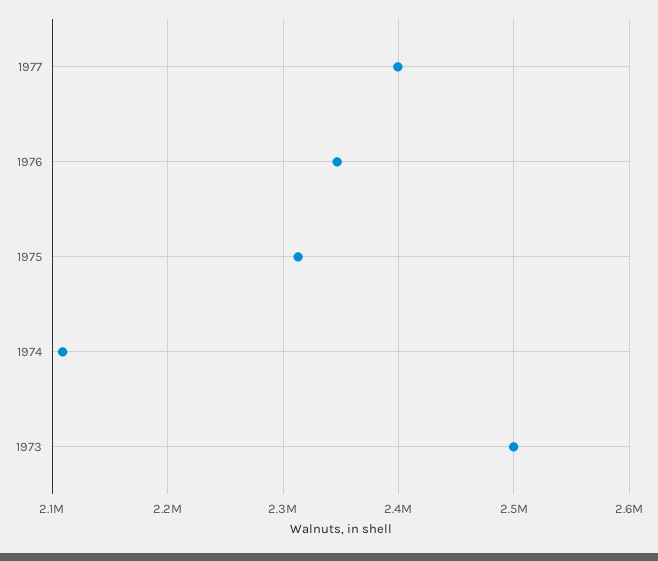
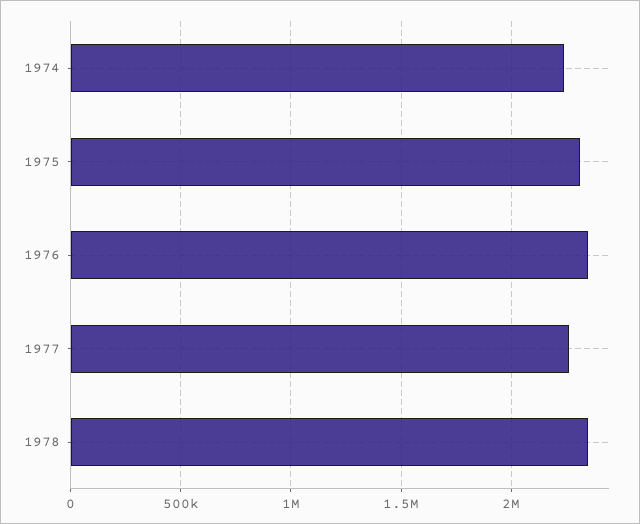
1977: 2400000 -> 2250000
1974: 2110000 -> 2250000
1973: 2500000 -> none
1978: none -> 2350000

